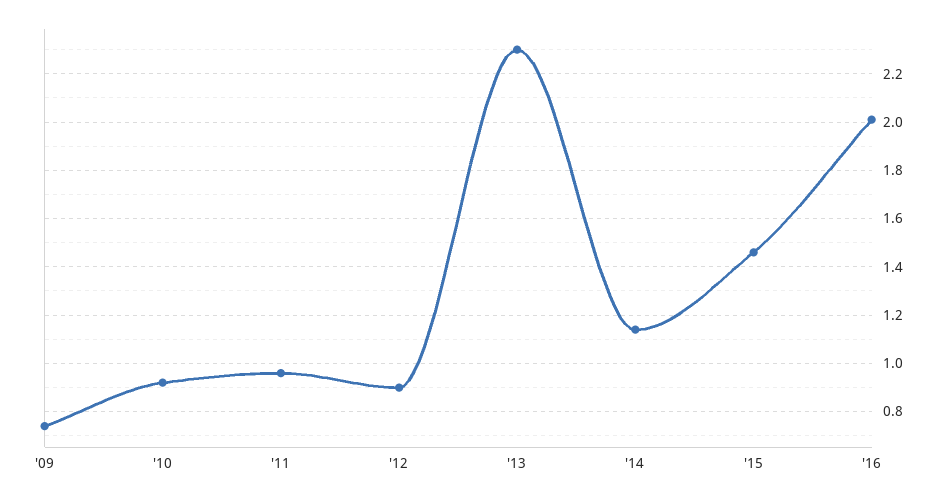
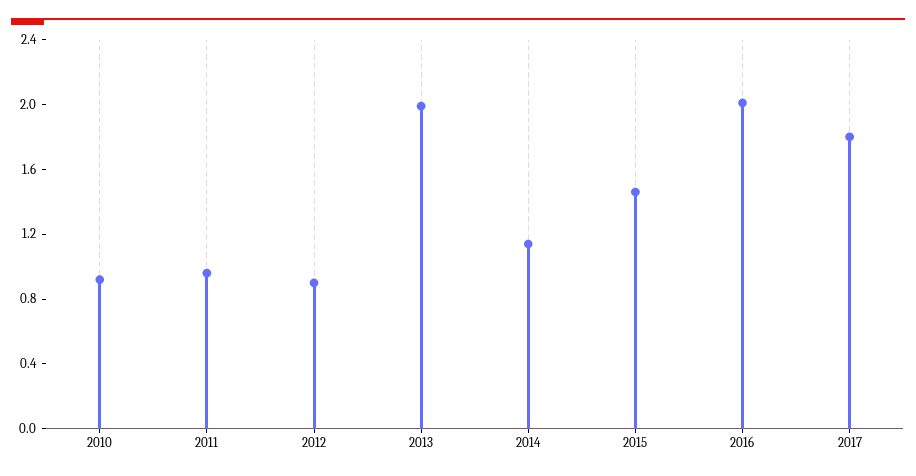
'09: 0.75 -> none
'13: 2.3 -> 2
2017: none -> 1.8

